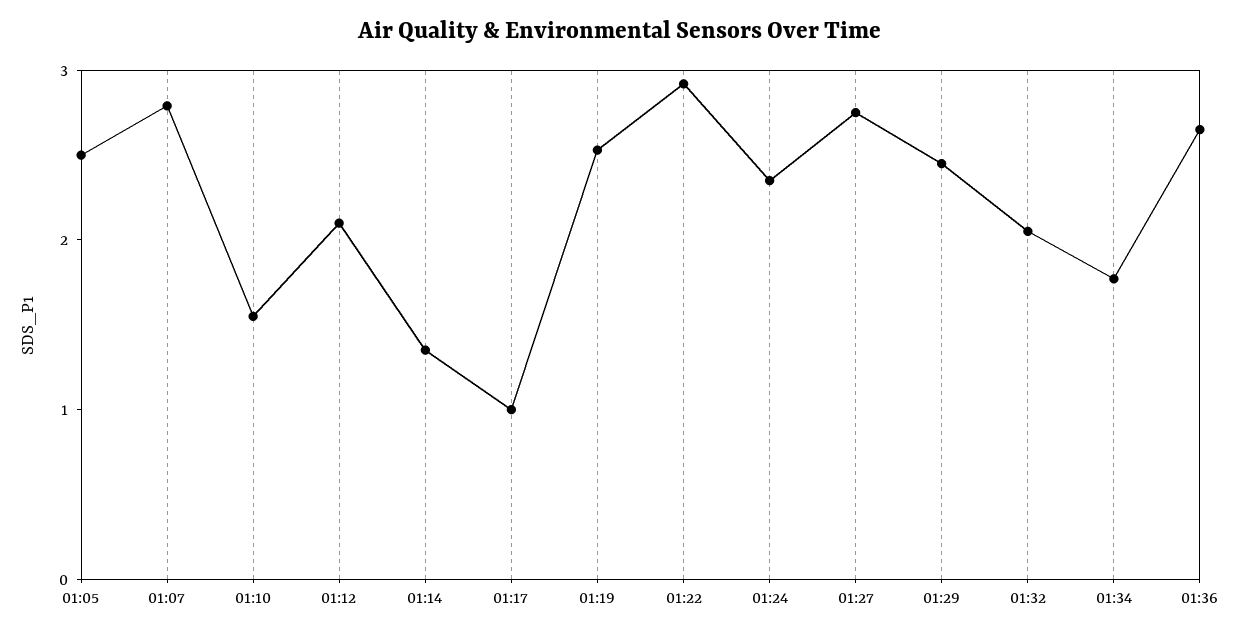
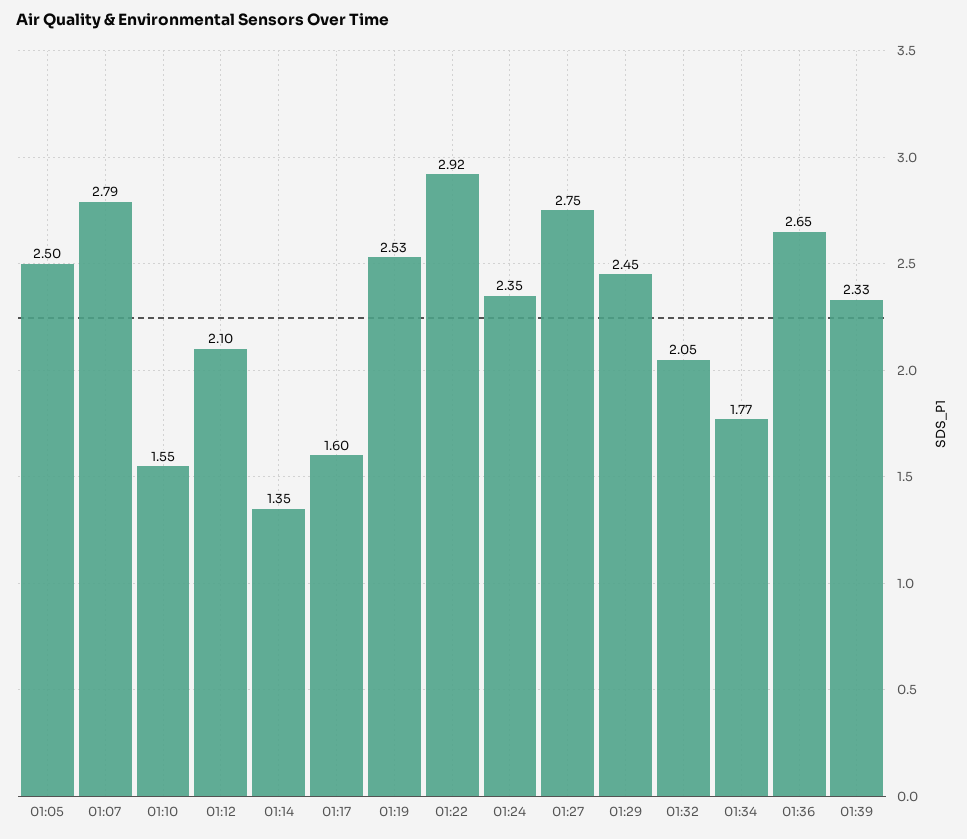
01:17: 1 -> 1.6
01:39: none -> 2.33

